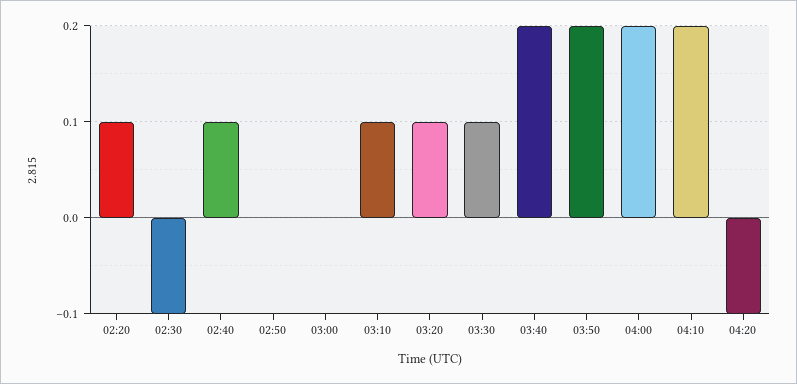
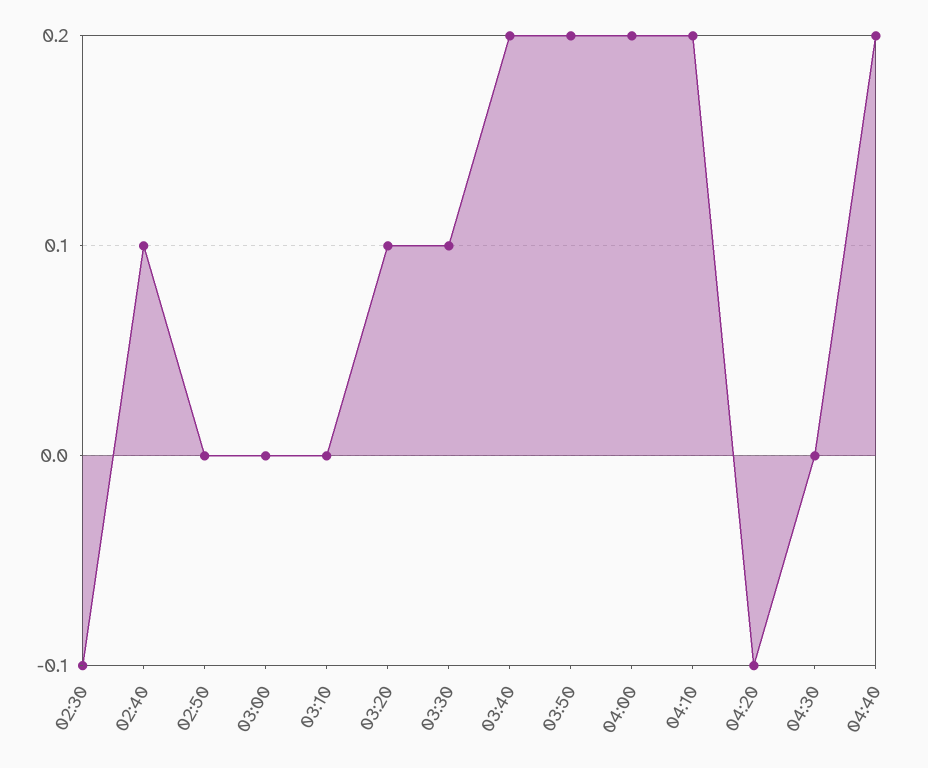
02:20: 0.1 -> none
03:10: 0.1 -> 0
04:30: none -> 0
04:40: none -> 0.2

